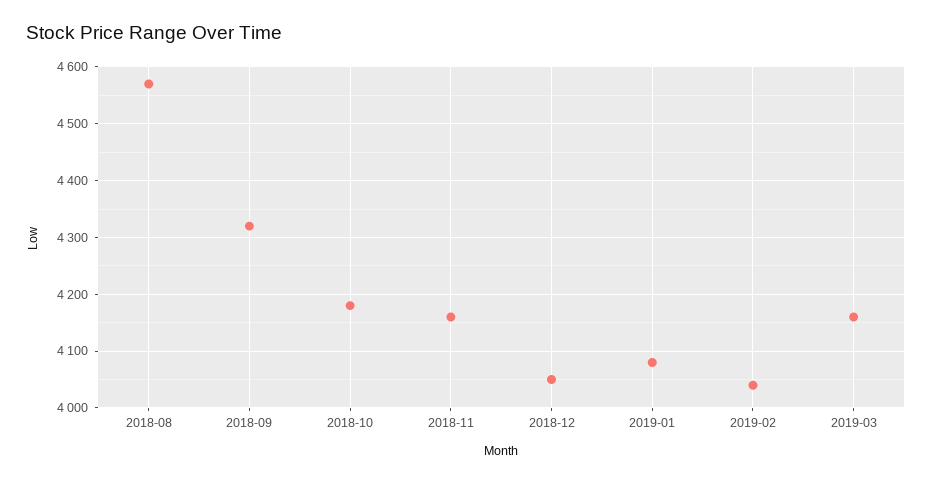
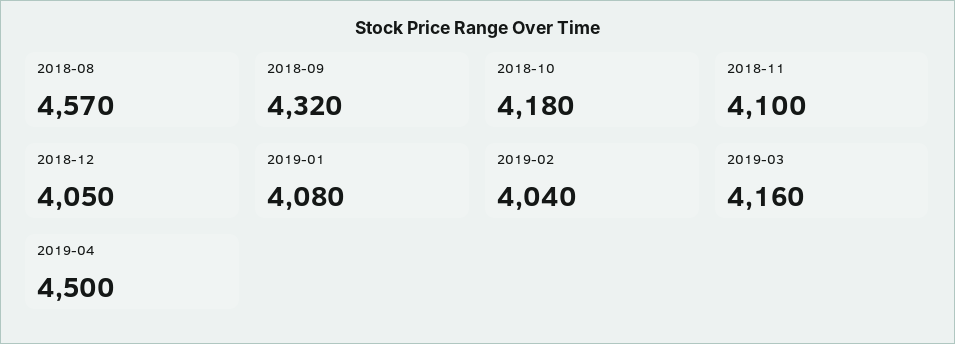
2018-11: 4160 -> 4100
2019-04: none -> 4500

